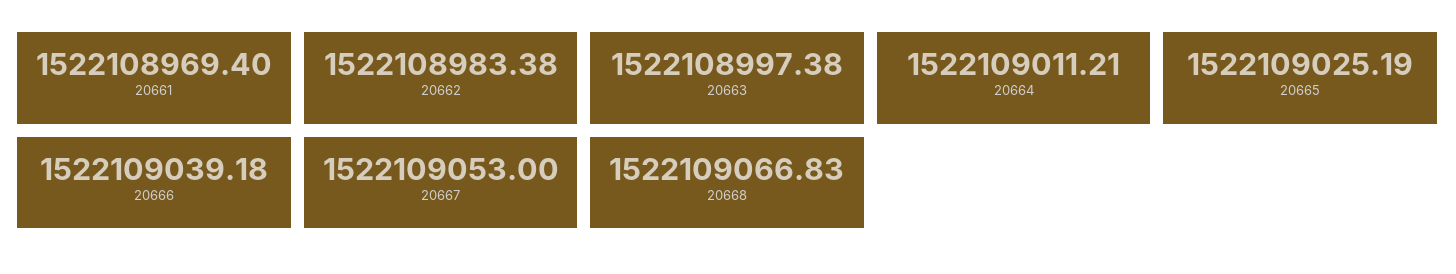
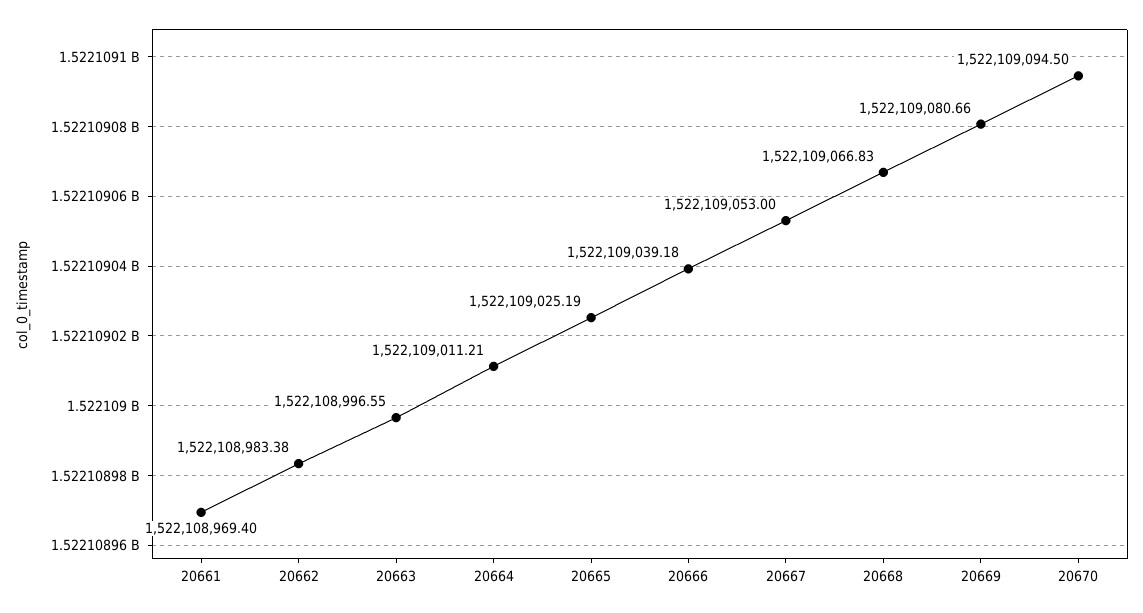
20663: 1522108997.38 -> 1522108996.55
20669: none -> 1522109080.66
20670: none -> 1522109094.5

